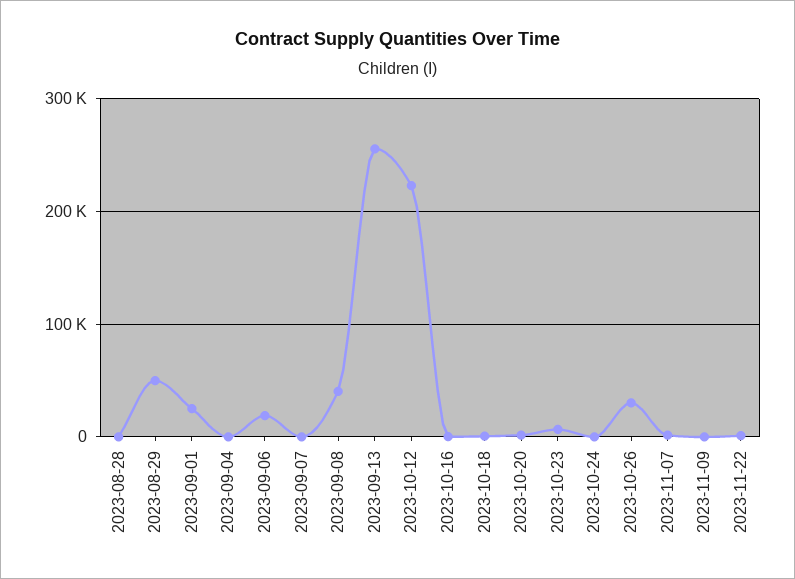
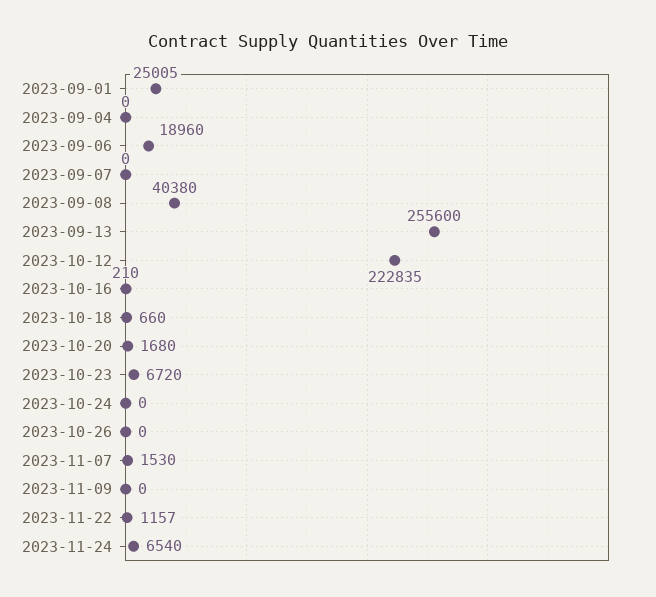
2023-08-28: 0 -> none
2023-08-29: 50000 -> none
2023-10-26: 30000 -> 0
2023-11-24: none -> 6540

